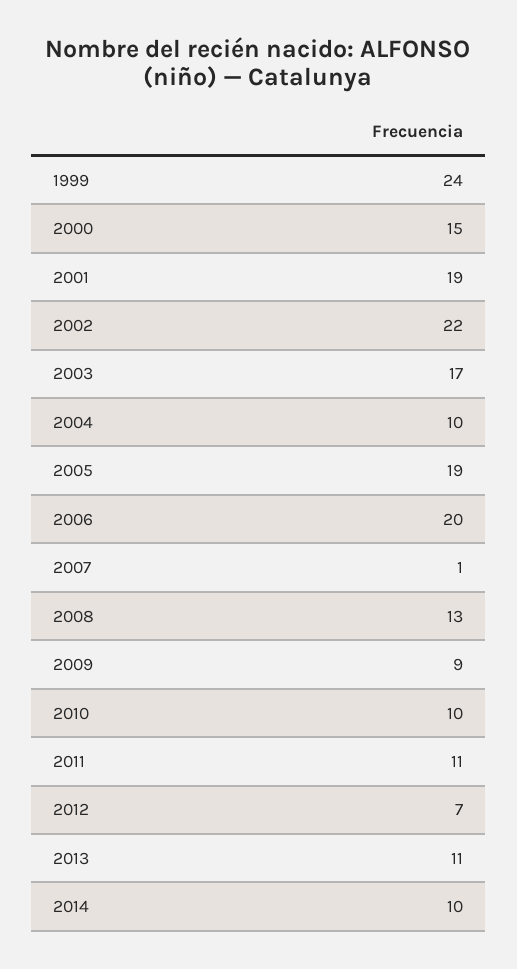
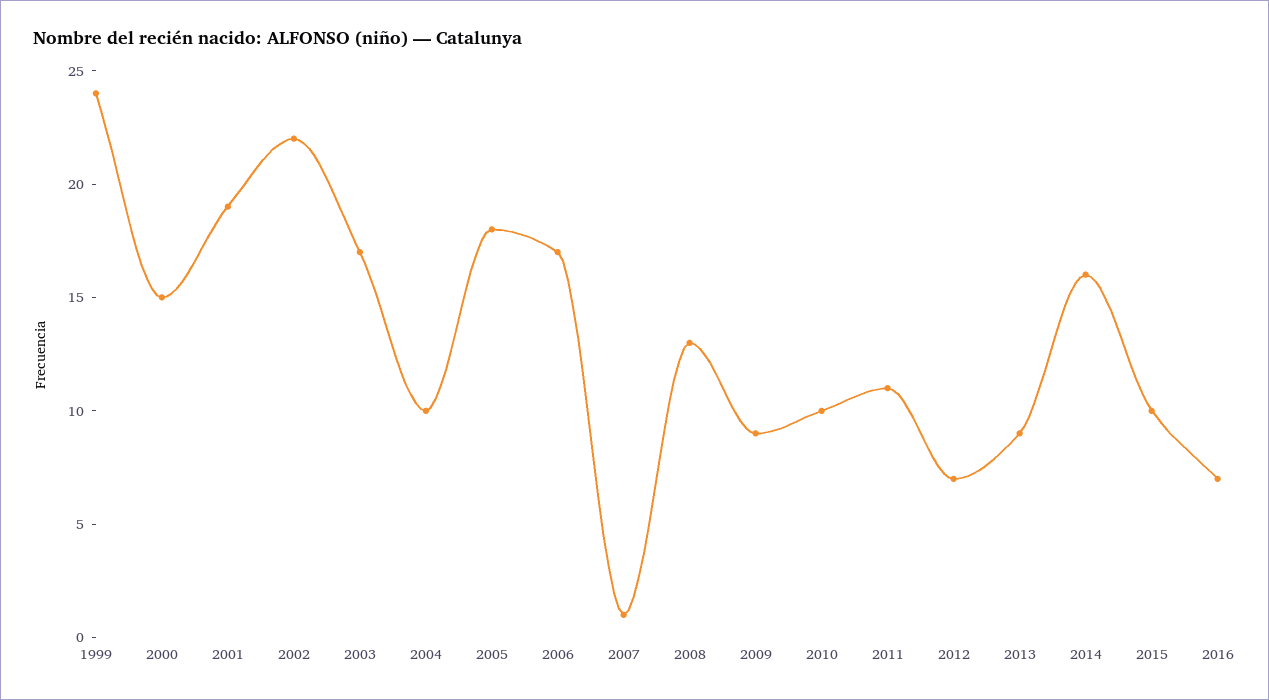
2005: 19 -> 18
2006: 20 -> 17
2013: 11 -> 9
2014: 10 -> 16
2015: none -> 10
2016: none -> 7

